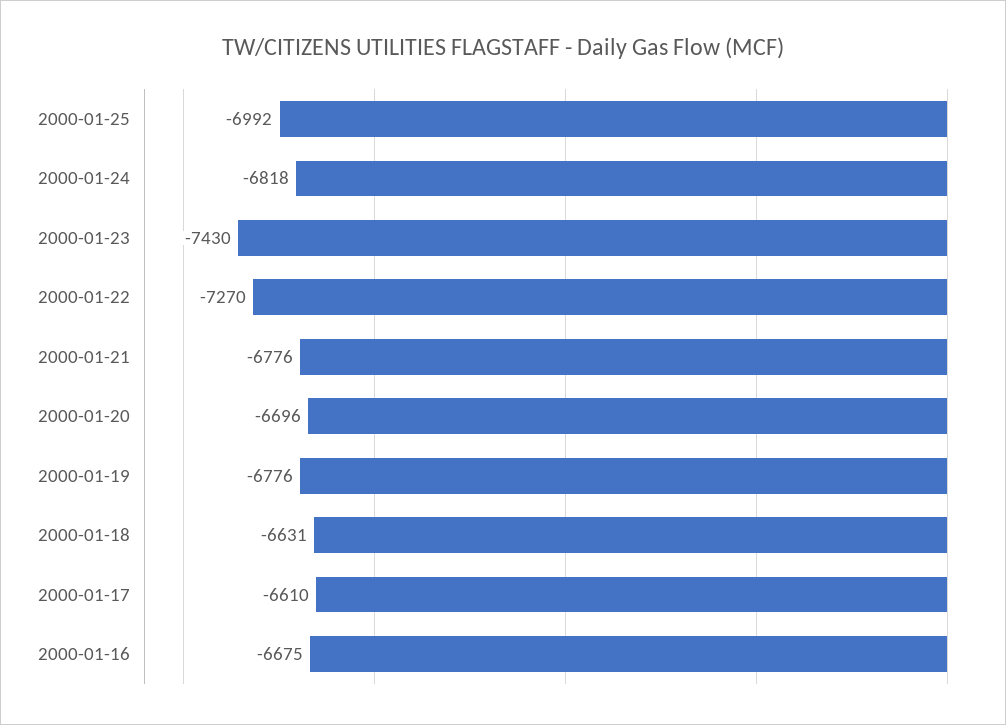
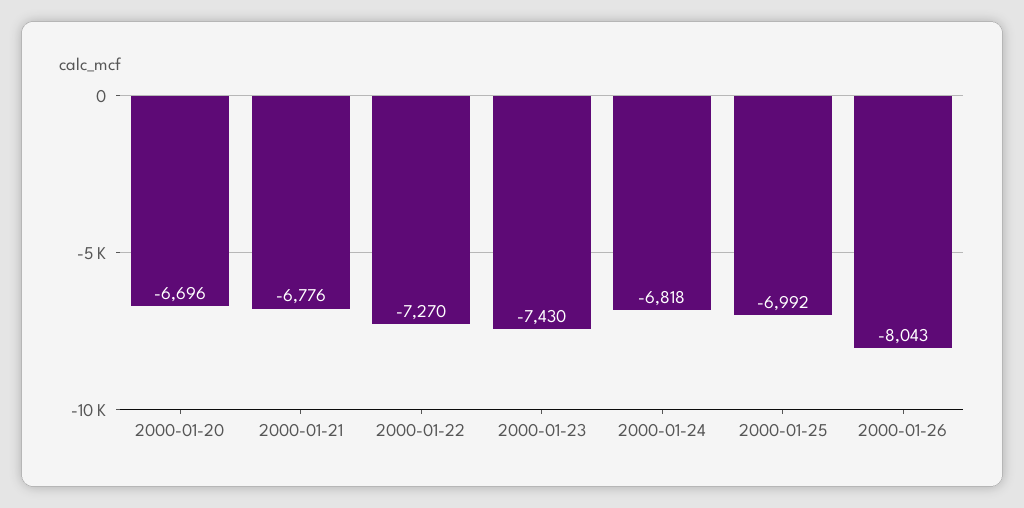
2000-01-19: -6776 -> none
2000-01-18: -6631 -> none
2000-01-17: -6610 -> none
2000-01-16: -6675 -> none
2000-01-26: none -> -8043

